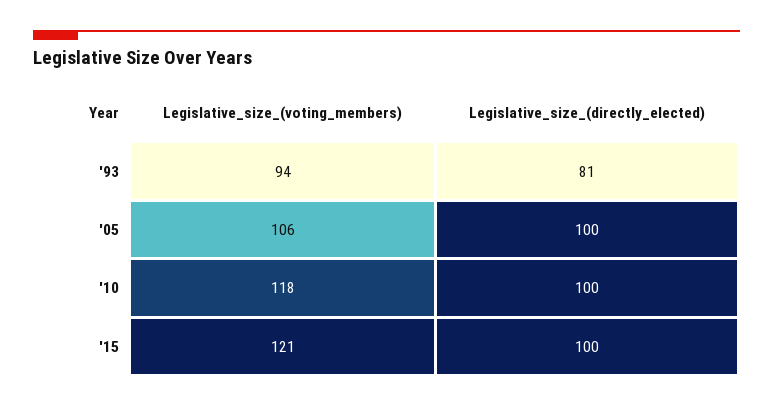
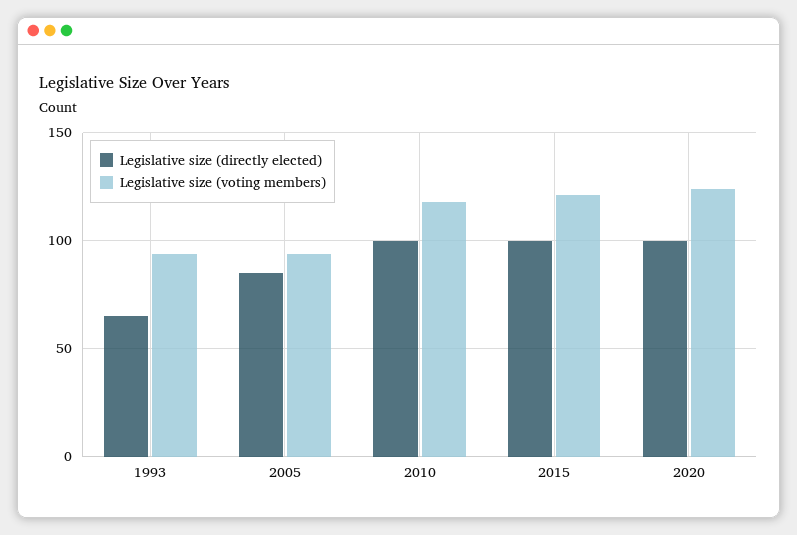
Legislative_size_(directly_elected), '93: 81 -> 65
Legislative_size_(voting_members), '05: 106 -> 95
Legislative_size_(directly_elected), '05: 100 -> 85
Legislative_size_(directly_elected), 2020: none -> 100
Legislative_size_(voting_members), 2020: none -> 125

